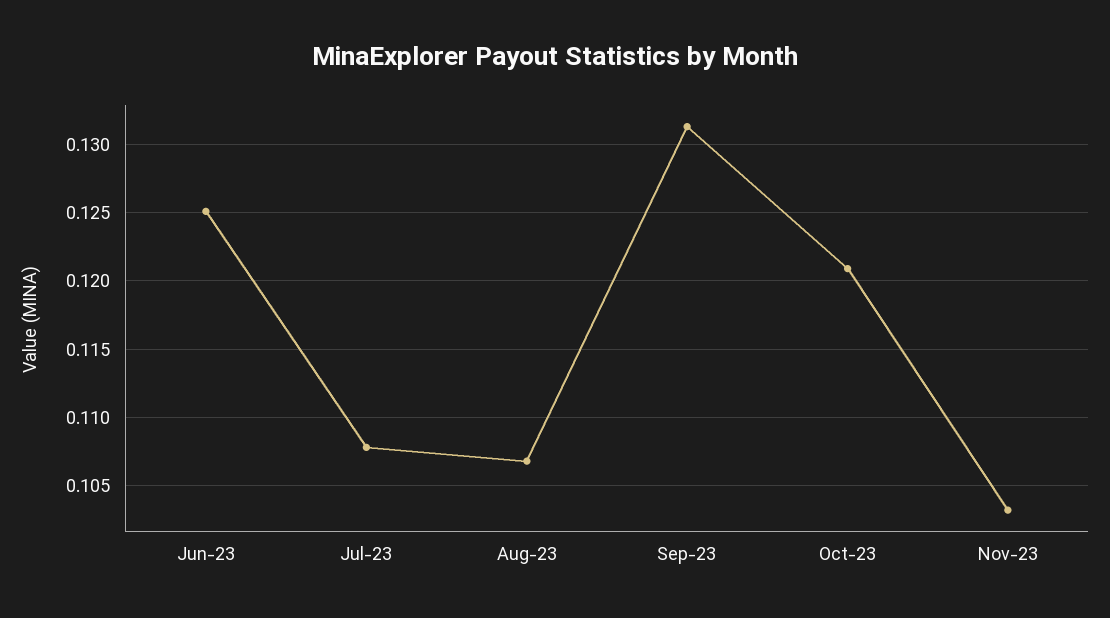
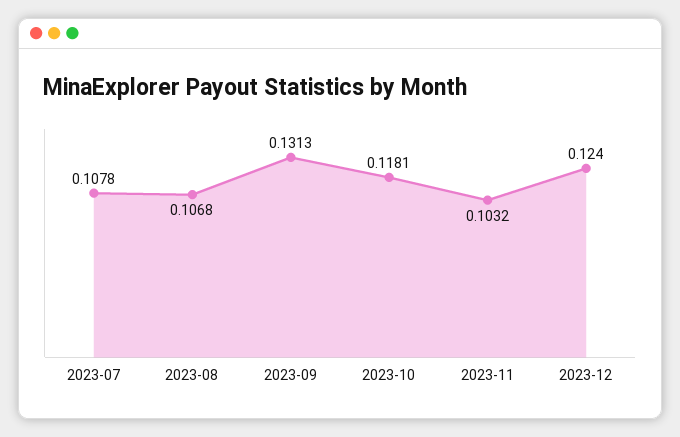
Jun-23: 0.125 -> none
Oct-23: 0.121 -> 0.1181
2023-12: none -> 0.124

